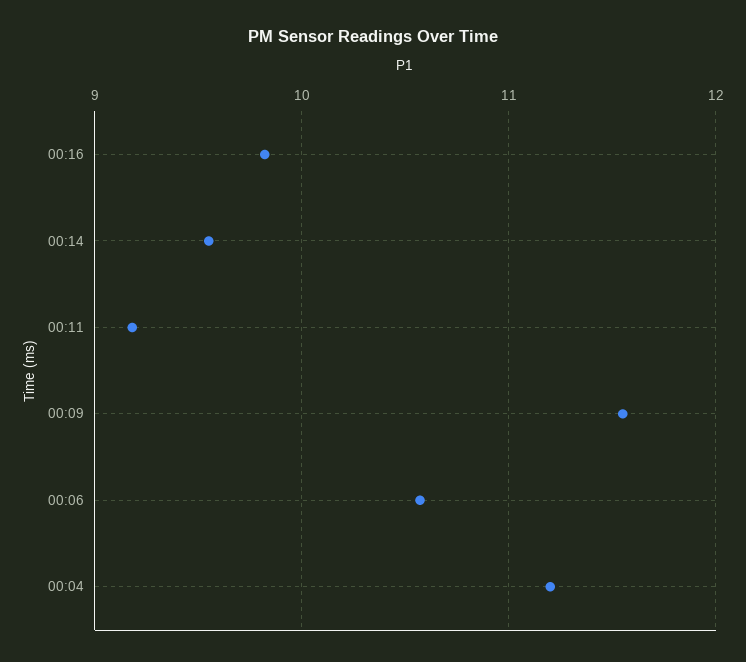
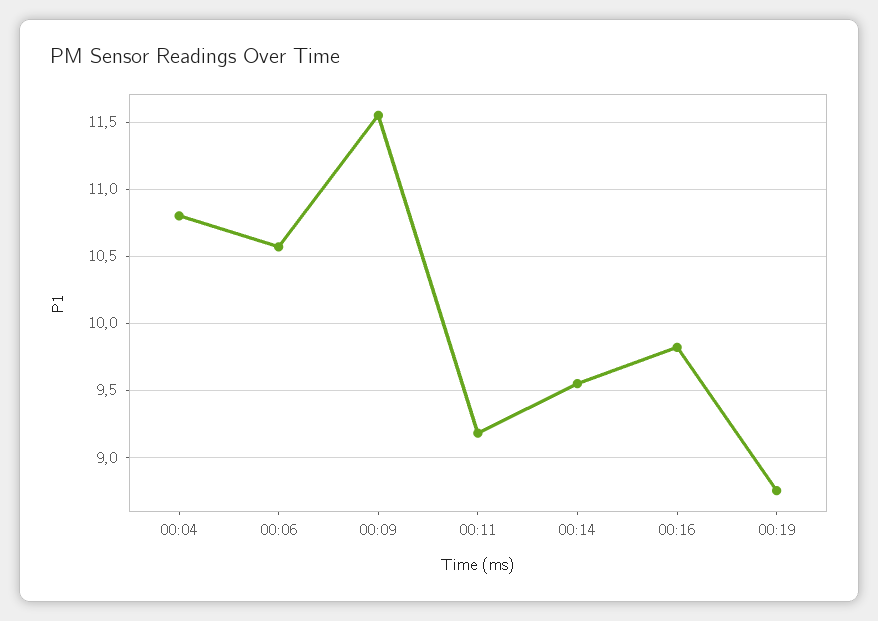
00:04: 11.2 -> 10.8
00:19: none -> 8.75

